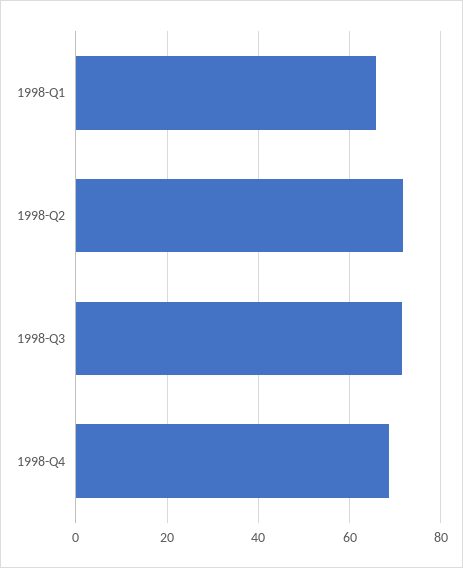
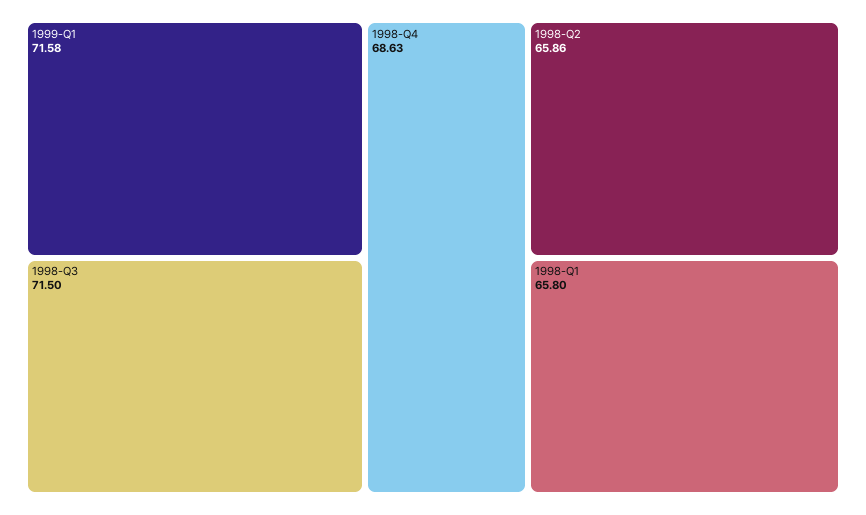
1998-Q2: 72 -> 65.86
1999-Q1: none -> 71.58

